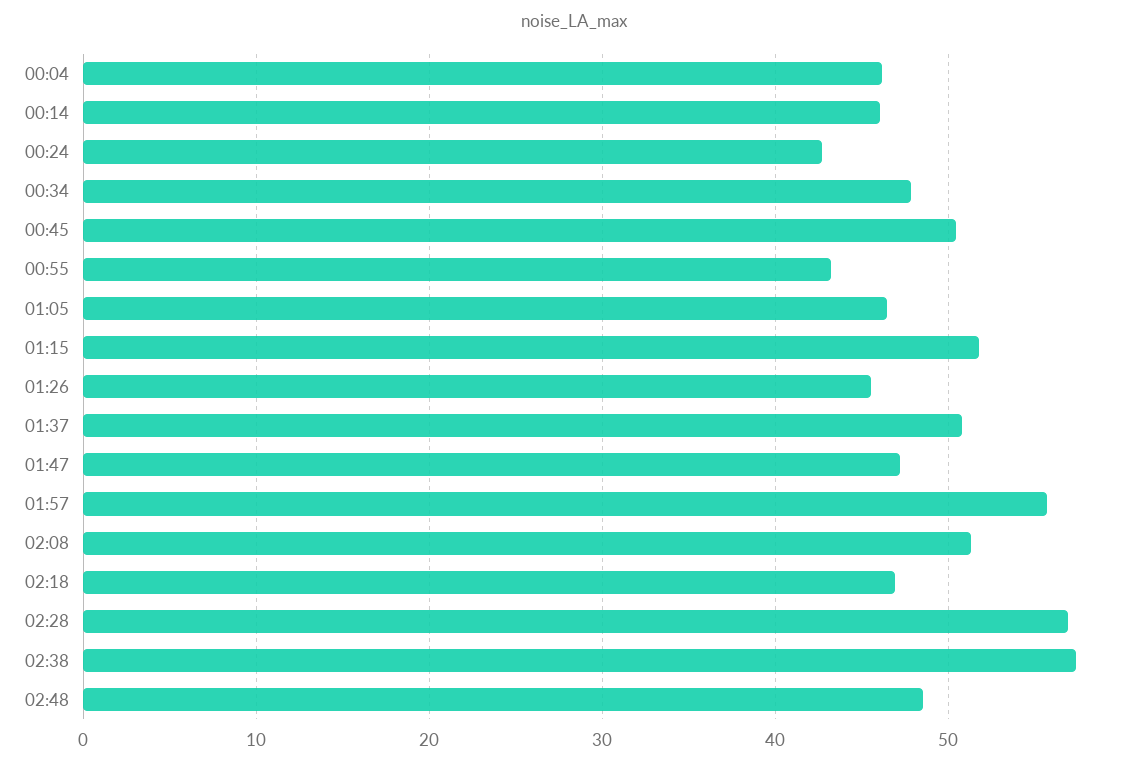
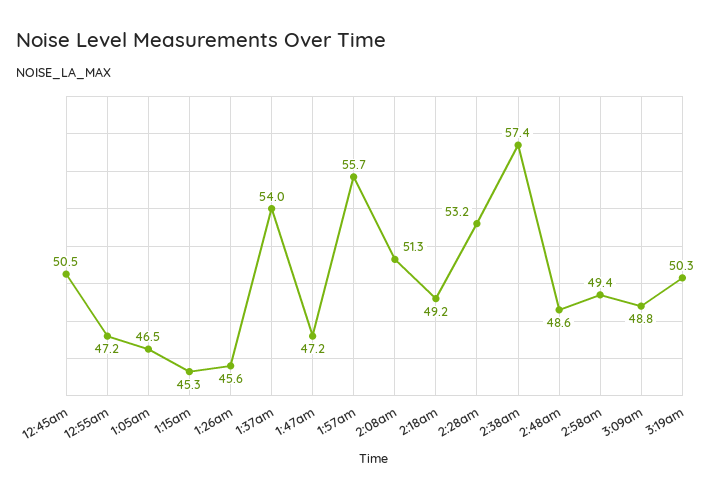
00:04: 46 -> none
00:14: 46 -> none
00:24: 43 -> none
00:34: 48 -> none
00:55: 43 -> 47.2
01:15: 52 -> 45.3
01:37: 51 -> 54
02:18: 47 -> 49.2
02:28: 57 -> 53.2
2:58am: none -> 49.4
3:09am: none -> 48.8
3:19am: none -> 50.3

